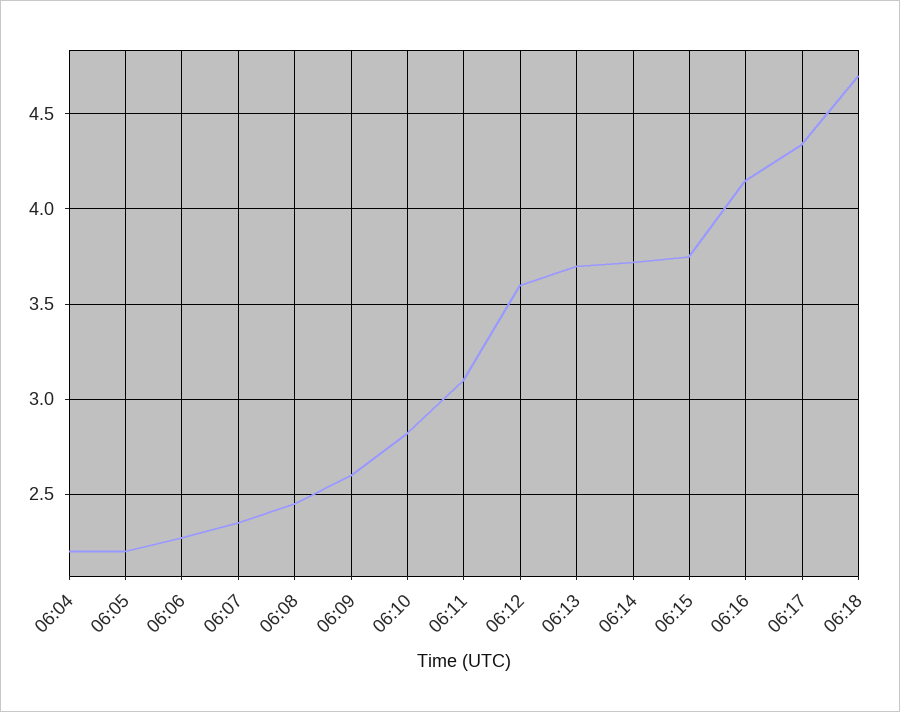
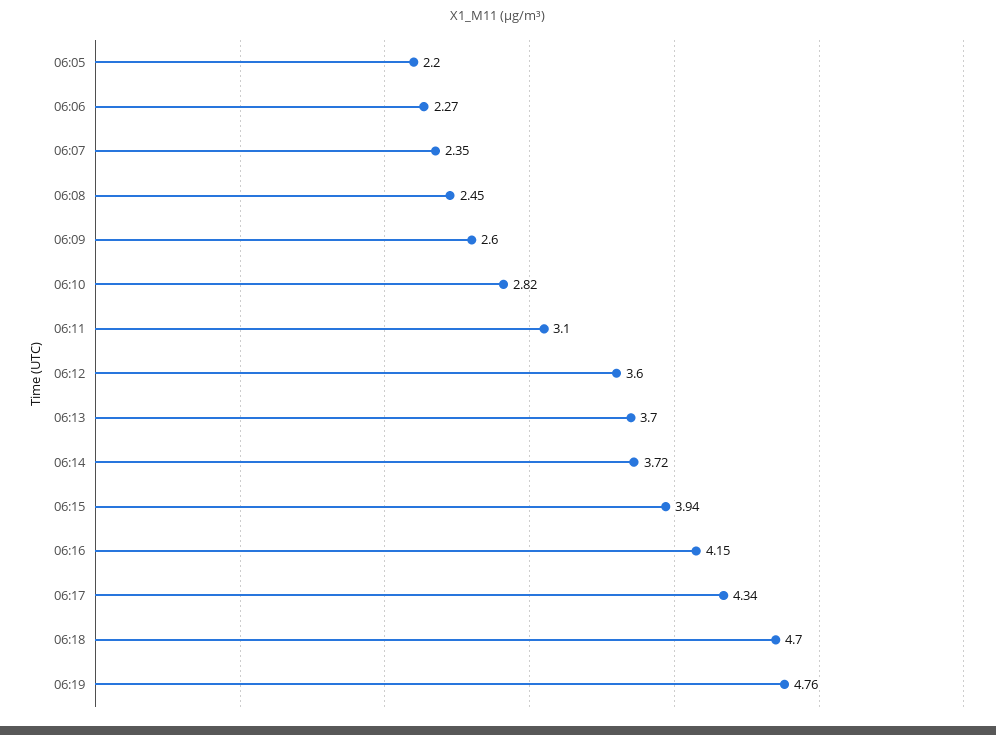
06:04: 2.2 -> none
06:15: 3.75 -> 3.94
06:19: none -> 4.76

